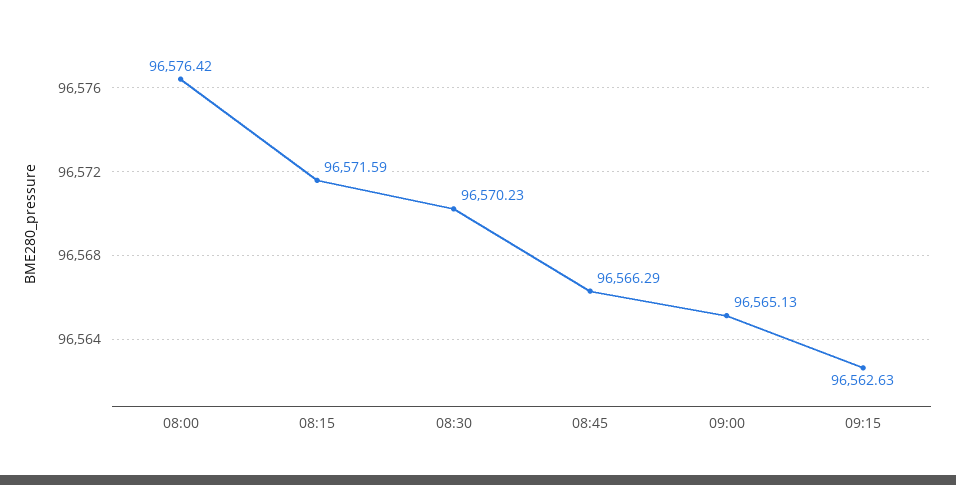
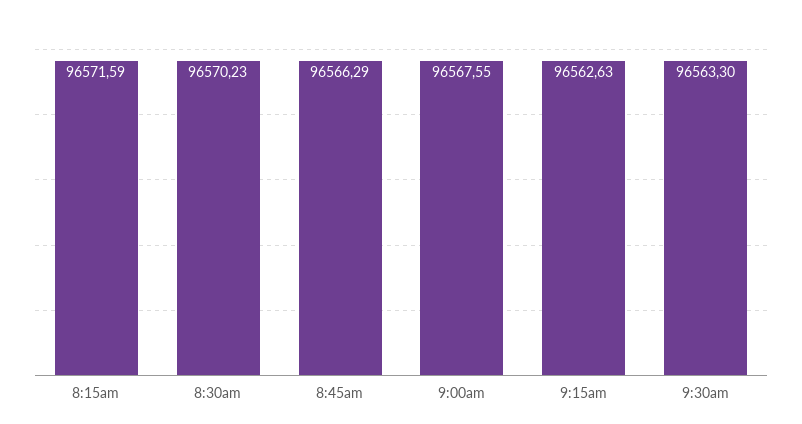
08:00: 96576.42 -> none
09:00: 96565.13 -> 96567.55
9:30am: none -> 96563.3

